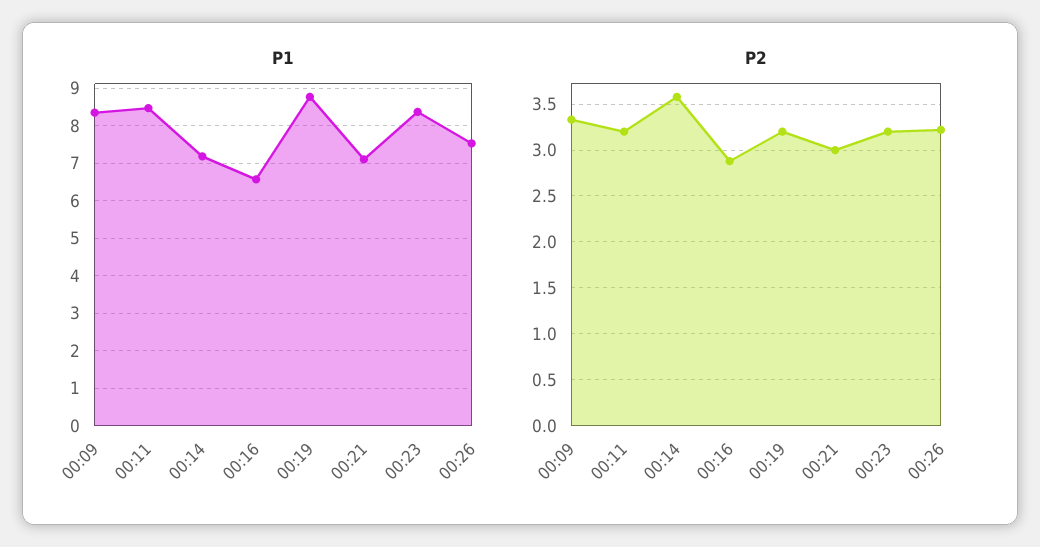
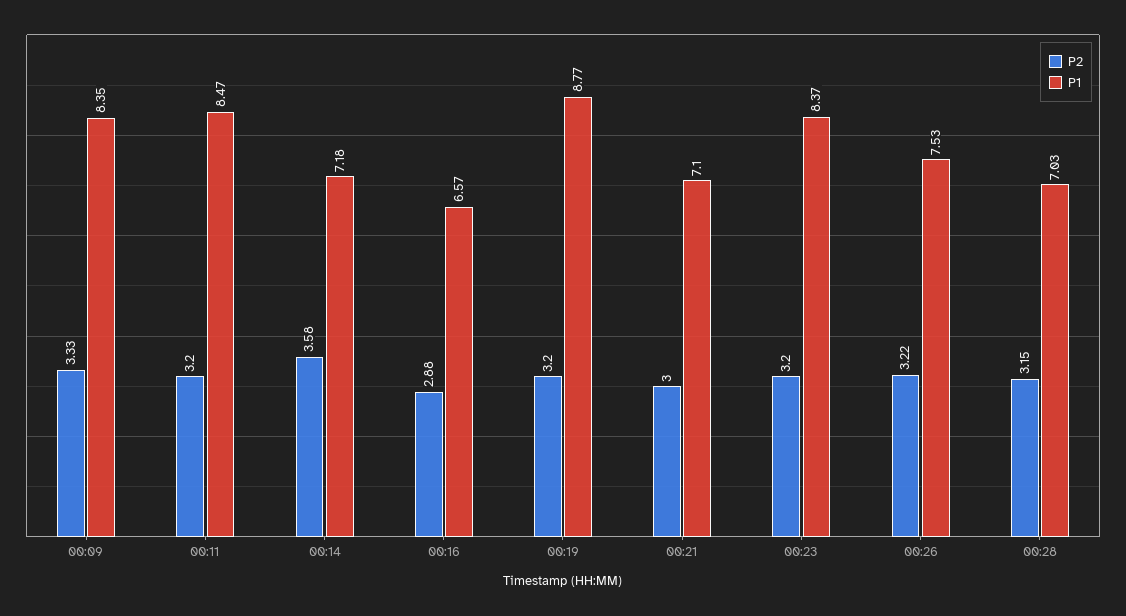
P2, 00:28: none -> 3.15
P1, 00:28: none -> 7.03

